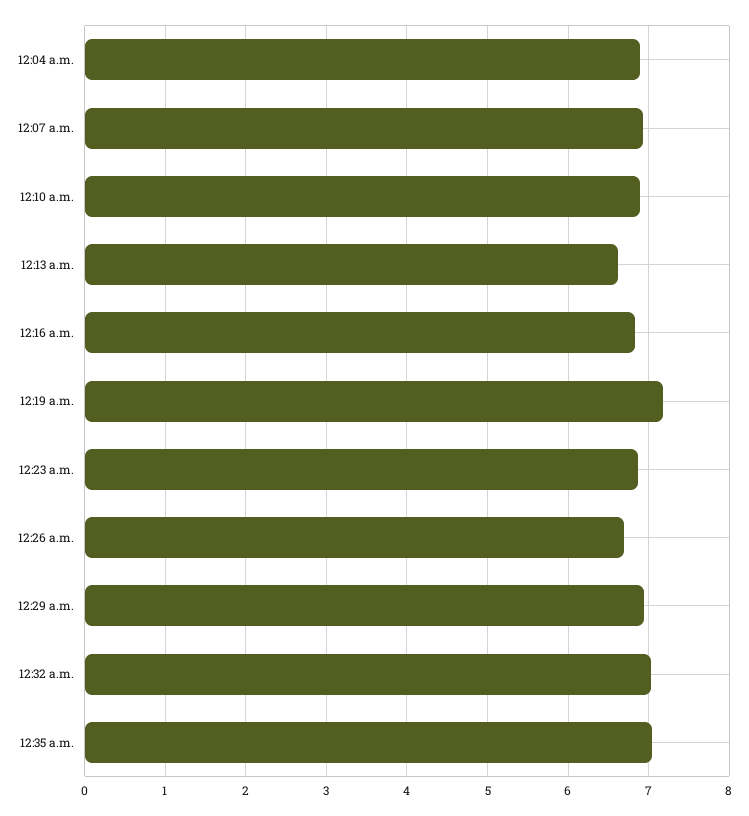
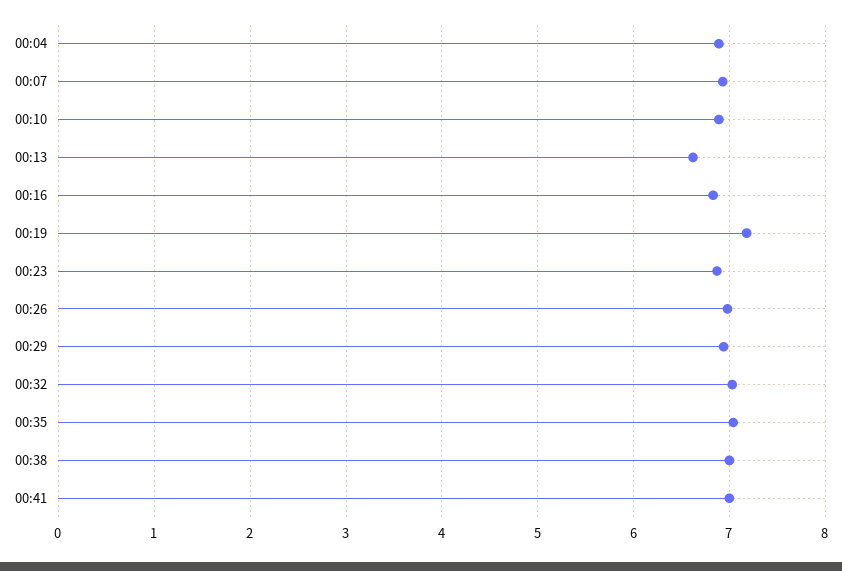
12:26 a.m.: 6.7 -> 7
00:38: none -> 7
00:41: none -> 7

